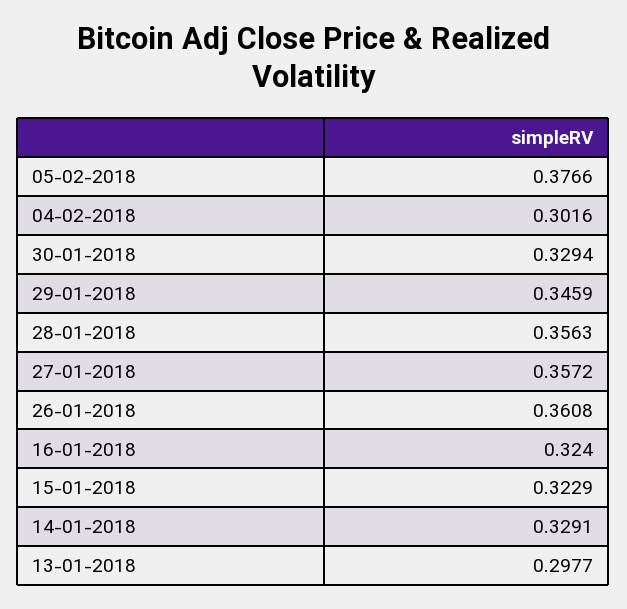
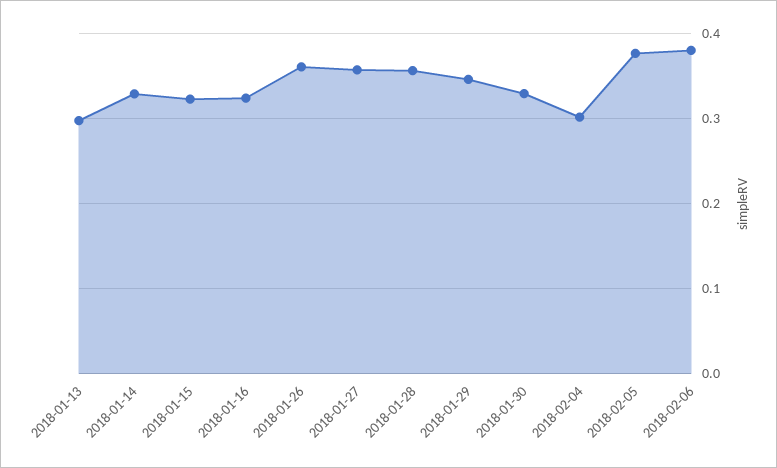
2018-02-06: none -> 0.38

